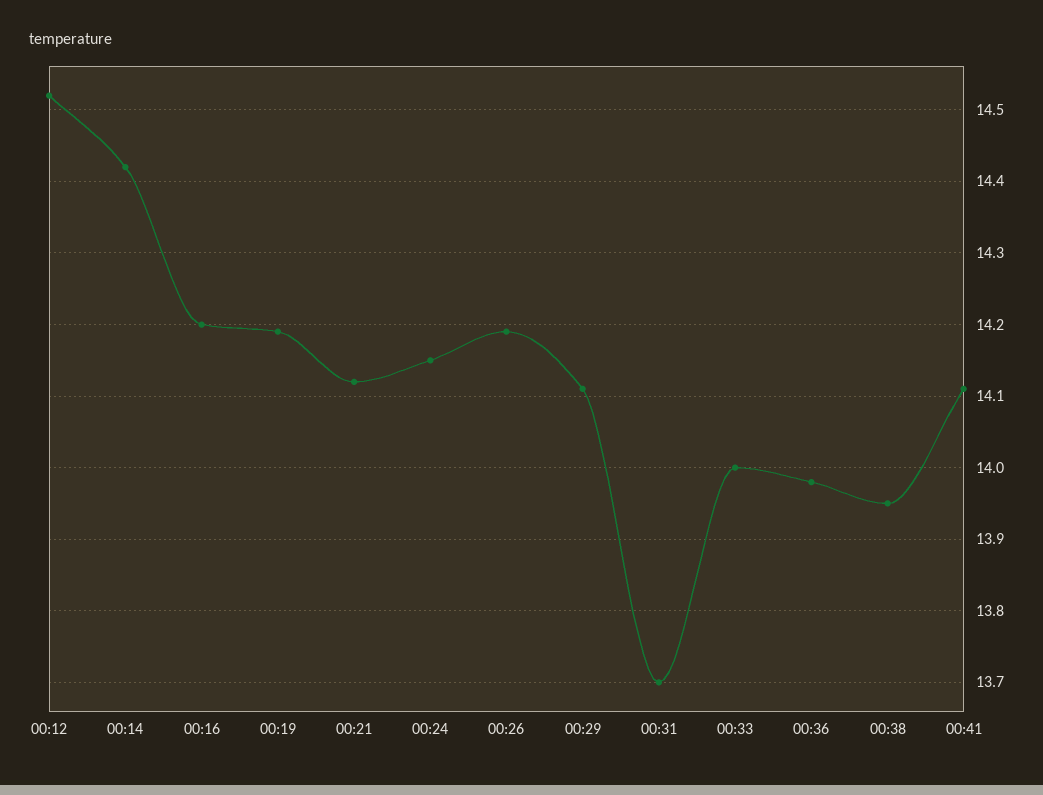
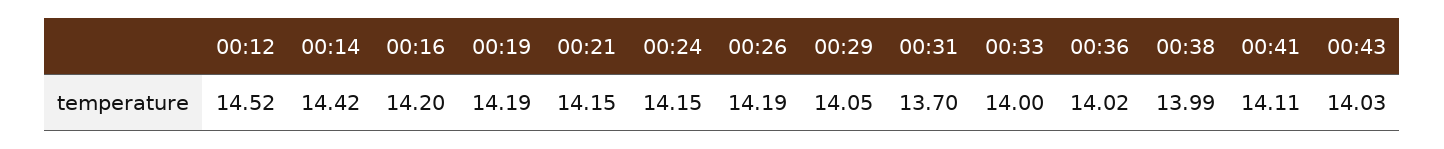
00:21: 14.12 -> 14.15
00:29: 14.11 -> 14.05
00:36: 13.98 -> 14.02
00:38: 13.95 -> 13.99
00:43: none -> 14.03

